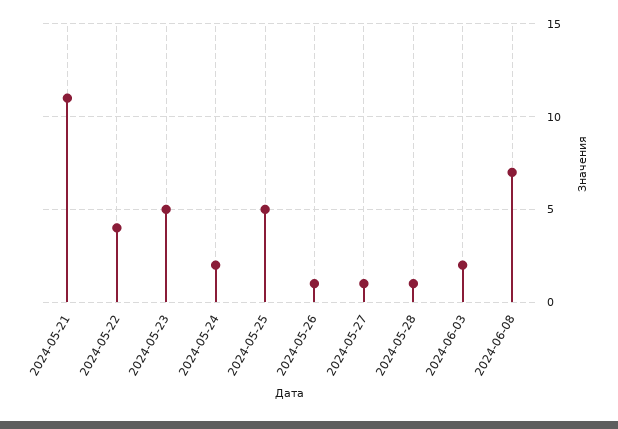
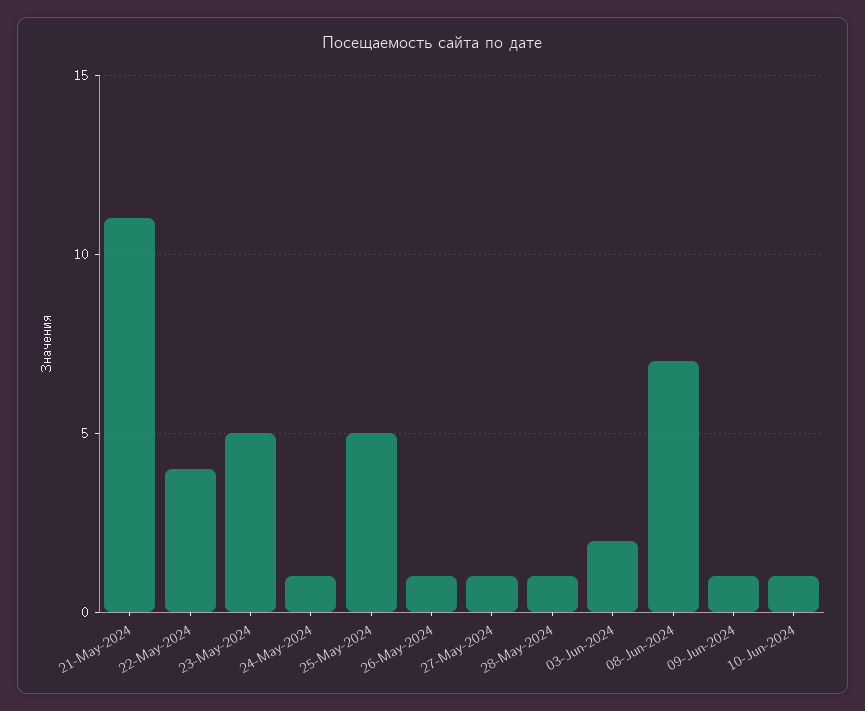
2024-05-24: 2 -> 1
09-Jun-2024: none -> 1
10-Jun-2024: none -> 1

